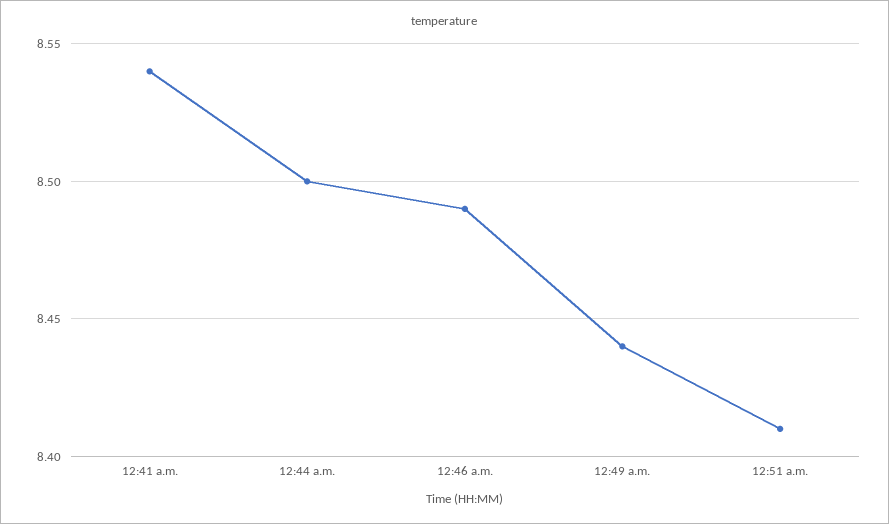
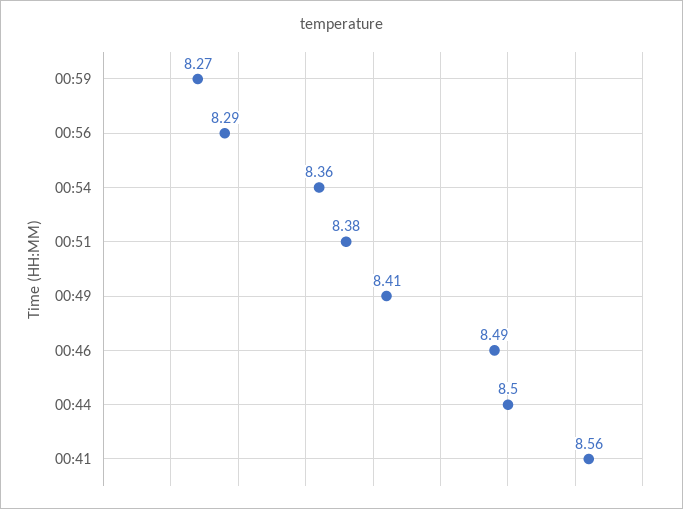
12:41 a.m.: 8.54 -> 8.56
12:49 a.m.: 8.44 -> 8.41
12:51 a.m.: 8.41 -> 8.38
00:59: none -> 8.27
00:56: none -> 8.29
00:54: none -> 8.36

